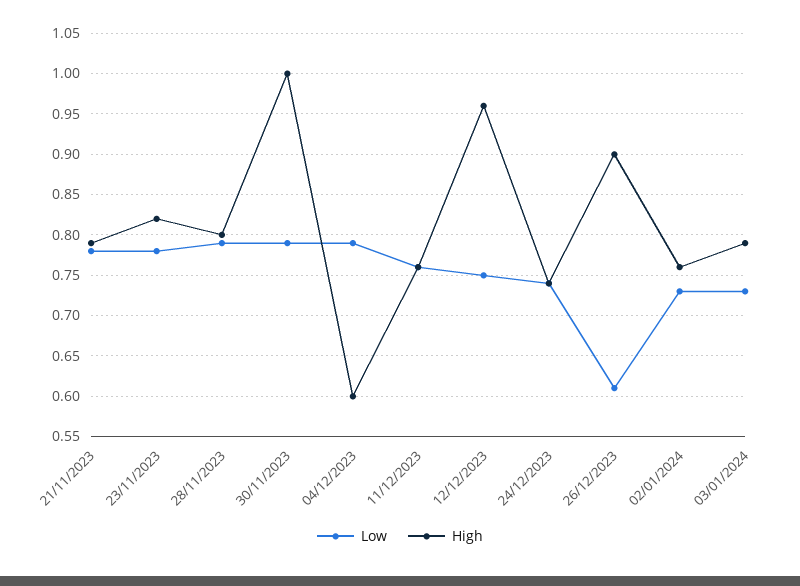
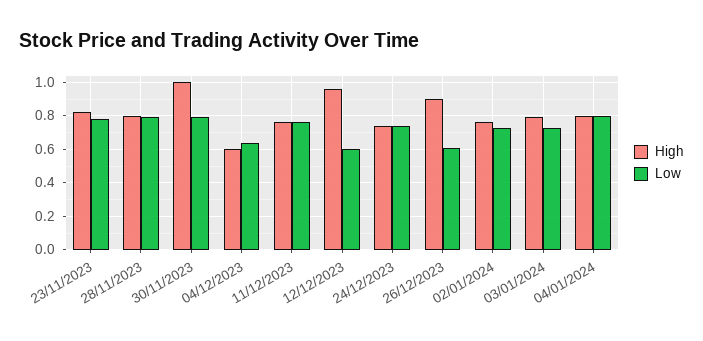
Low, 21/11/2023: 0.78 -> none
High, 21/11/2023: 0.79 -> none
Low, 04/12/2023: 0.79 -> 0.65
Low, 12/12/2023: 0.75 -> 0.6
High, 04/01/2024: none -> 0.8
Low, 04/01/2024: none -> 0.8

